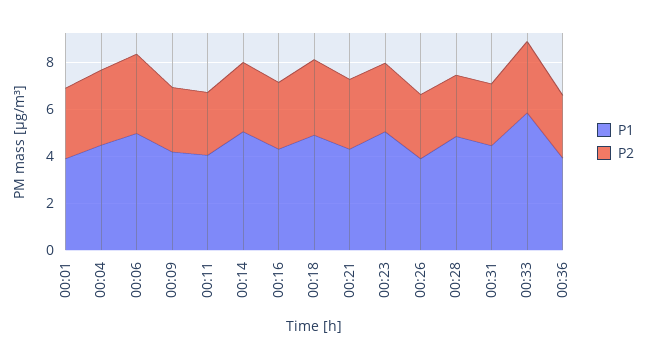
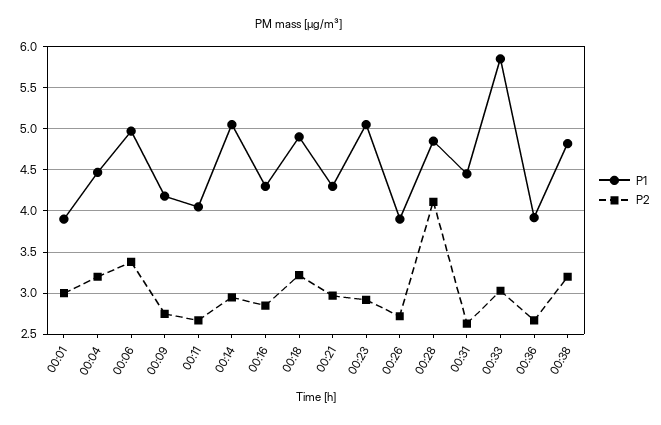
P2, 00:28: 2.5 -> 4.1
P1, 00:38: none -> 4.8
P2, 00:38: none -> 3.2

